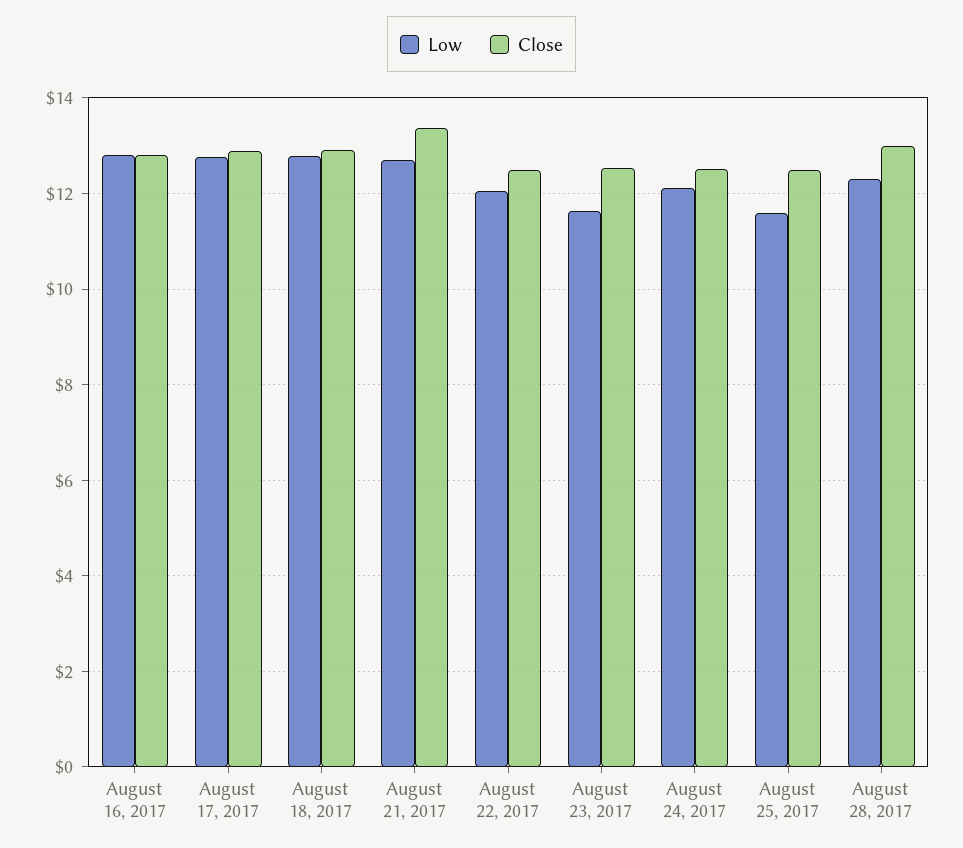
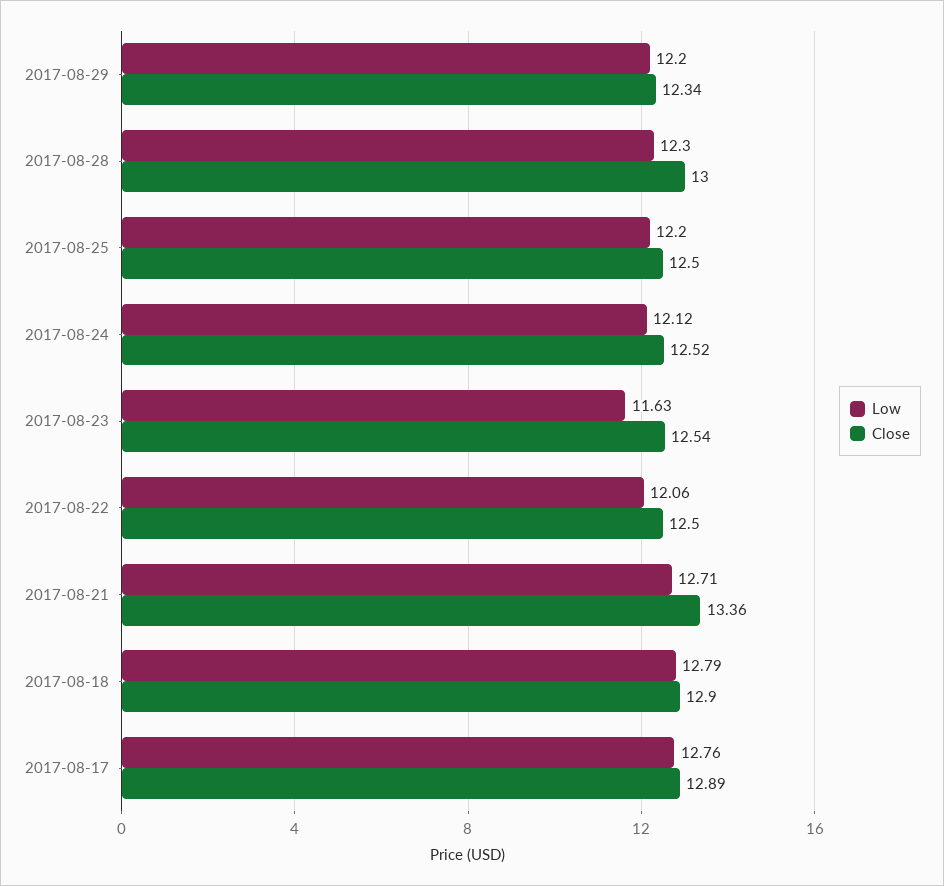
Low, August 16, 2017: 12.8 -> none
Close, August 16, 2017: 12.8 -> none
Low, August 25, 2017: 11.6 -> 12.2
Low, 2017-08-29: none -> 12.2
Close, 2017-08-29: none -> 12.34

